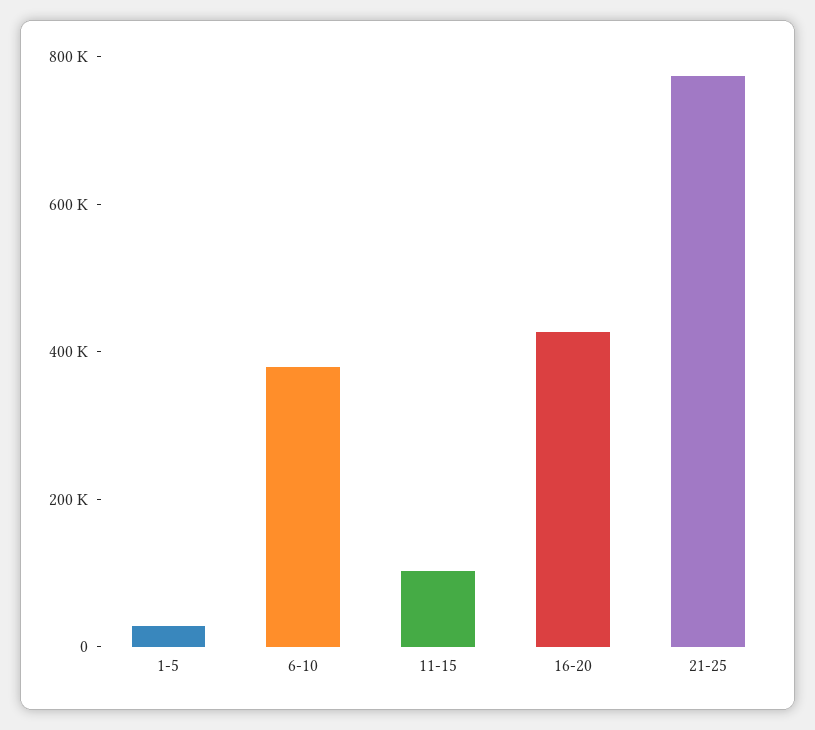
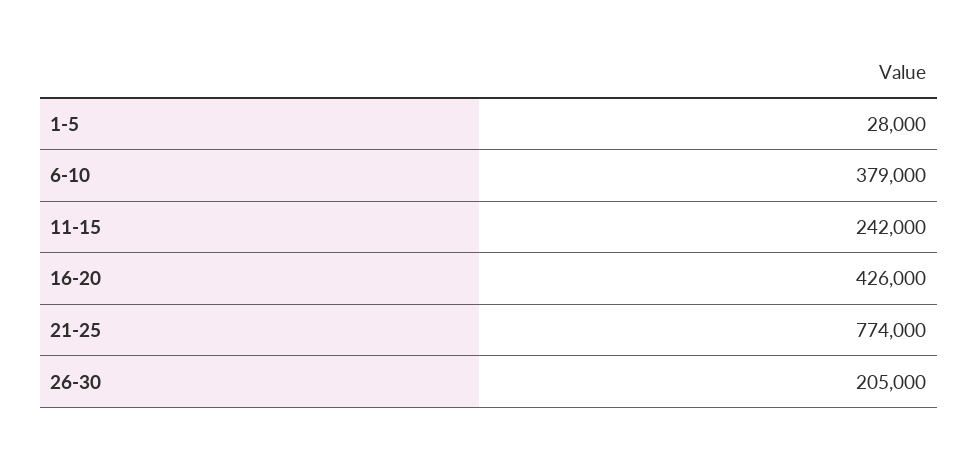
11-15: 100000 -> 242000
26-30: none -> 205000

